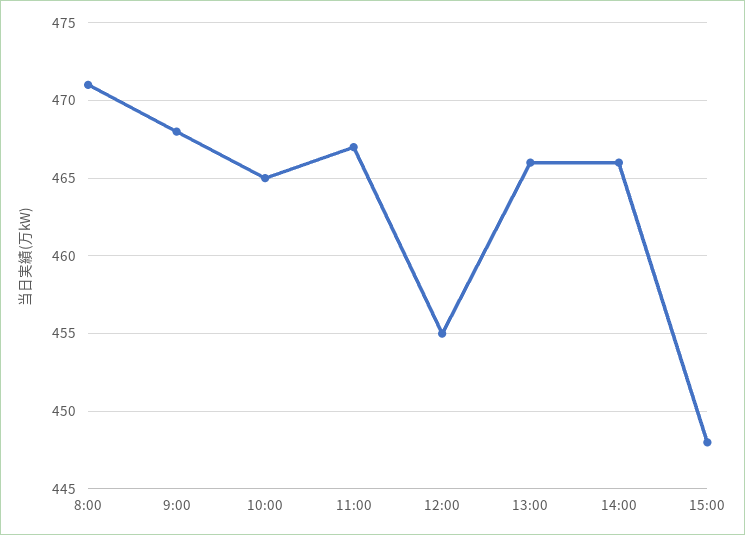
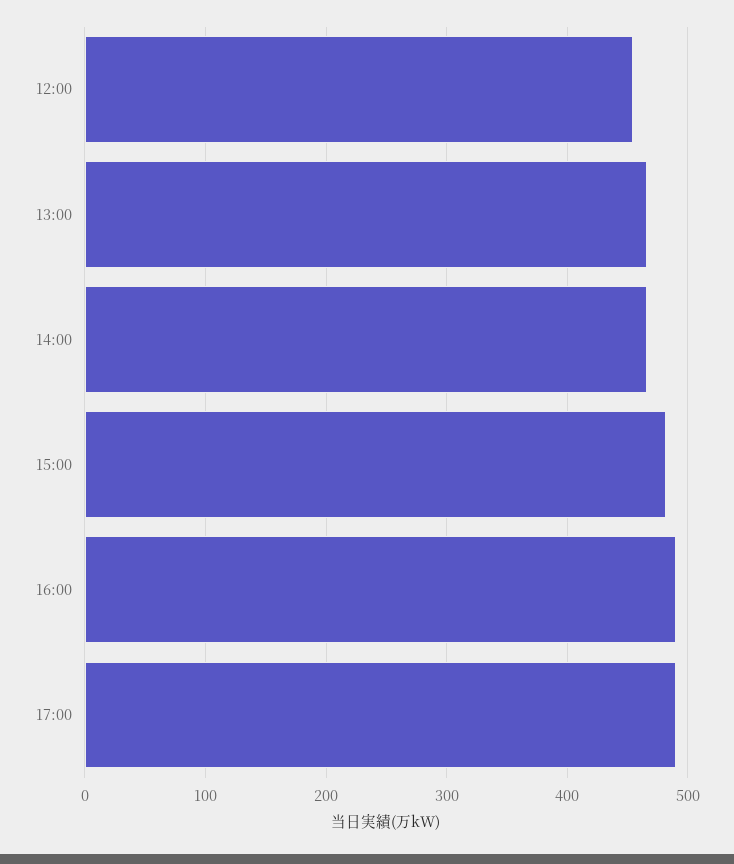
8:00: 471 -> none
9:00: 468 -> none
10:00: 465 -> none
11:00: 467 -> none
15:00: 448 -> 480
16:00: none -> 490
17:00: none -> 490

